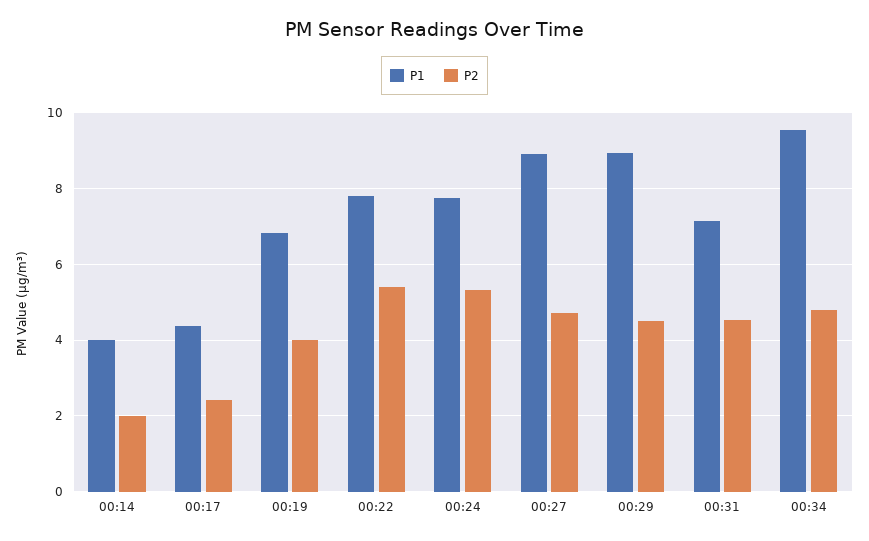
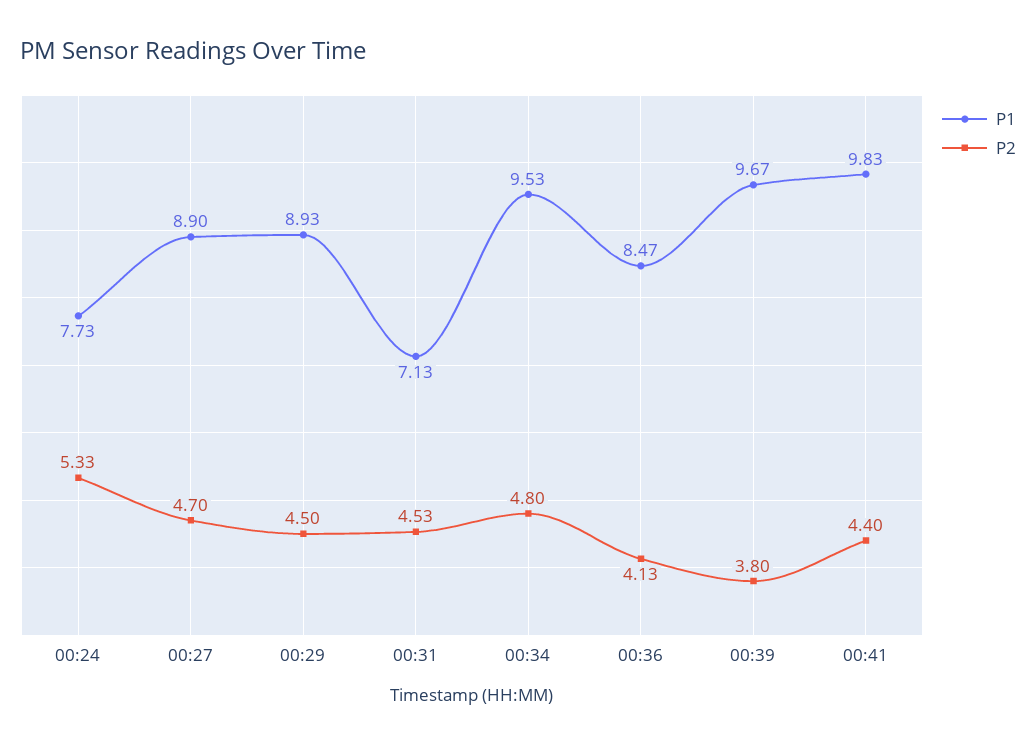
P1, 00:14: 4 -> none
P2, 00:14: 2 -> none
P1, 00:17: 4.4 -> none
P2, 00:17: 2.4 -> none
P1, 00:19: 6.8 -> none
P2, 00:19: 4 -> none
P1, 00:22: 7.8 -> none
P2, 00:22: 5.4 -> none
P1, 00:36: none -> 8.47
P2, 00:36: none -> 4.13
P1, 00:39: none -> 9.67
P2, 00:39: none -> 3.8
P1, 00:41: none -> 9.83
P2, 00:41: none -> 4.4

